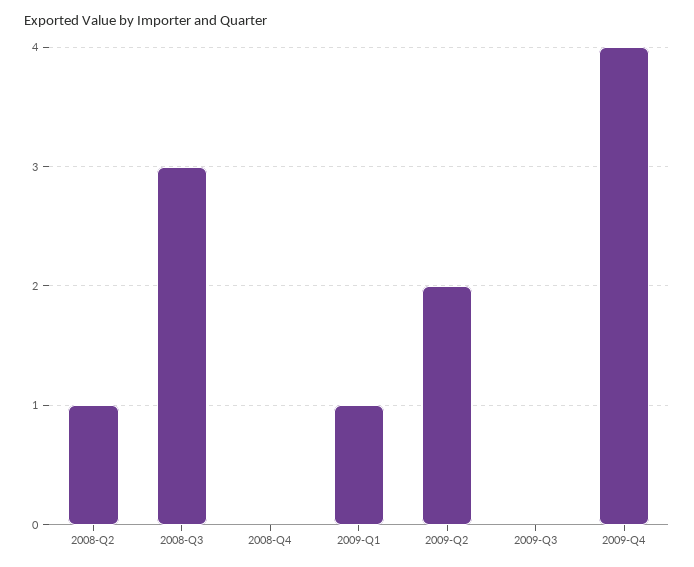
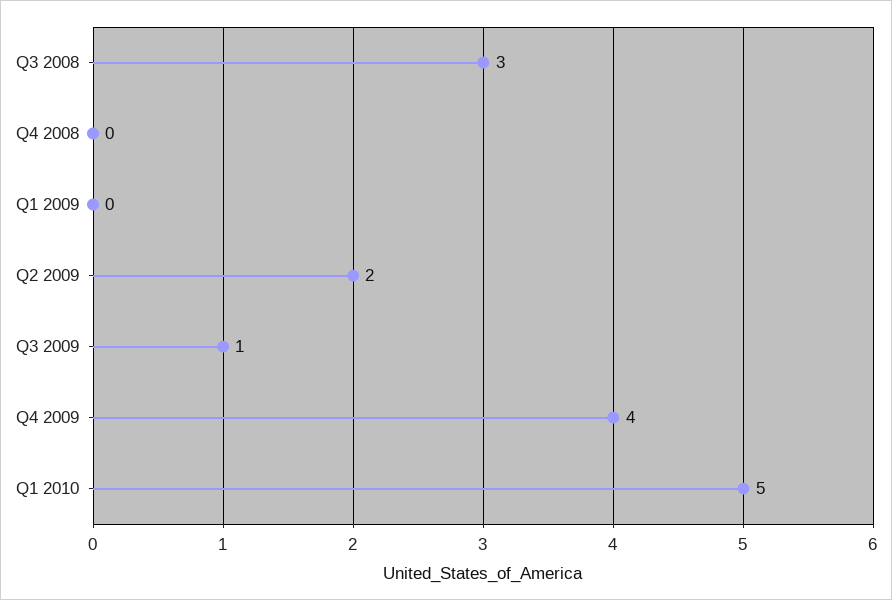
2008-Q2: 1 -> none
2009-Q1: 1 -> 0
2009-Q3: 0 -> 1
Q1 2010: none -> 5

